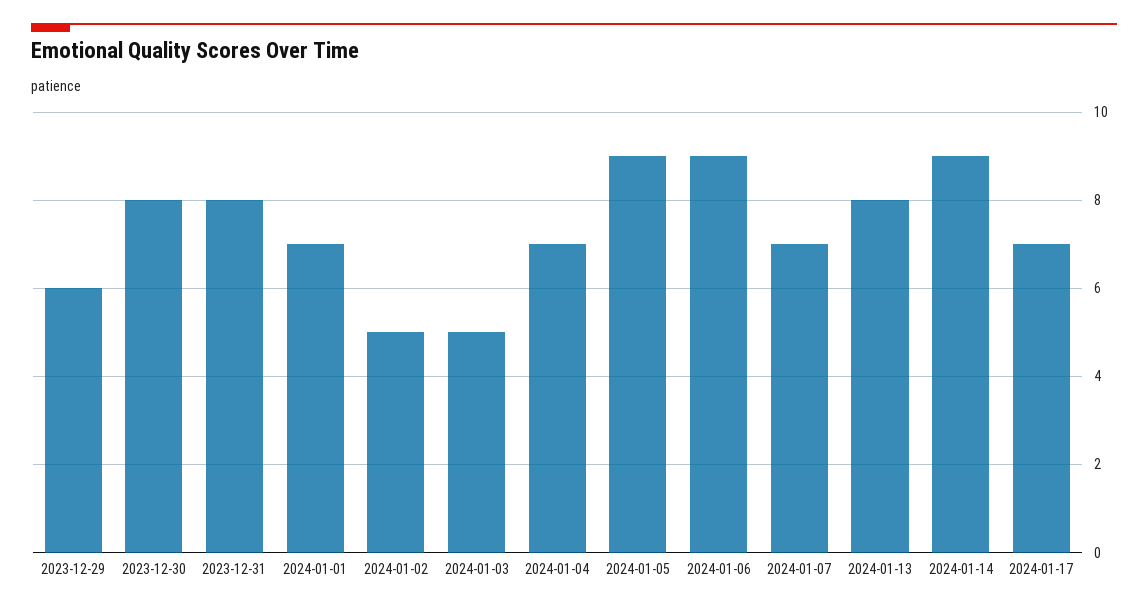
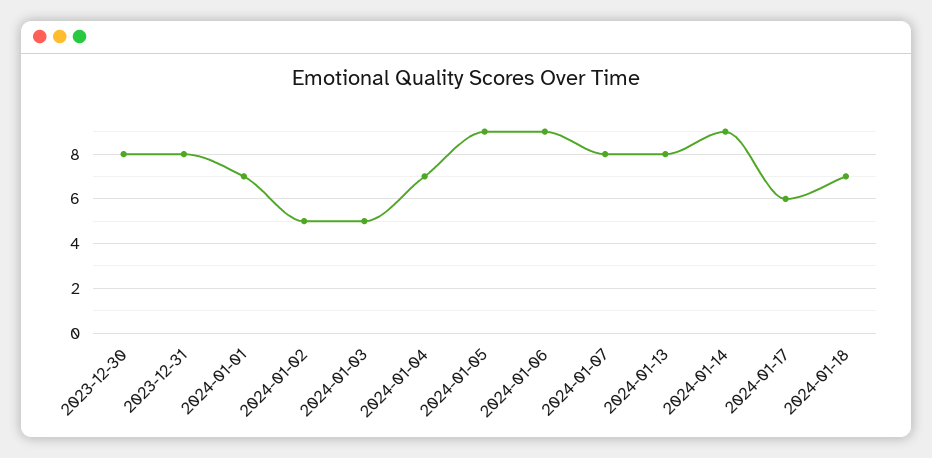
2023-12-29: 6 -> none
2024-01-07: 7 -> 8
2024-01-17: 7 -> 6
2024-01-18: none -> 7

